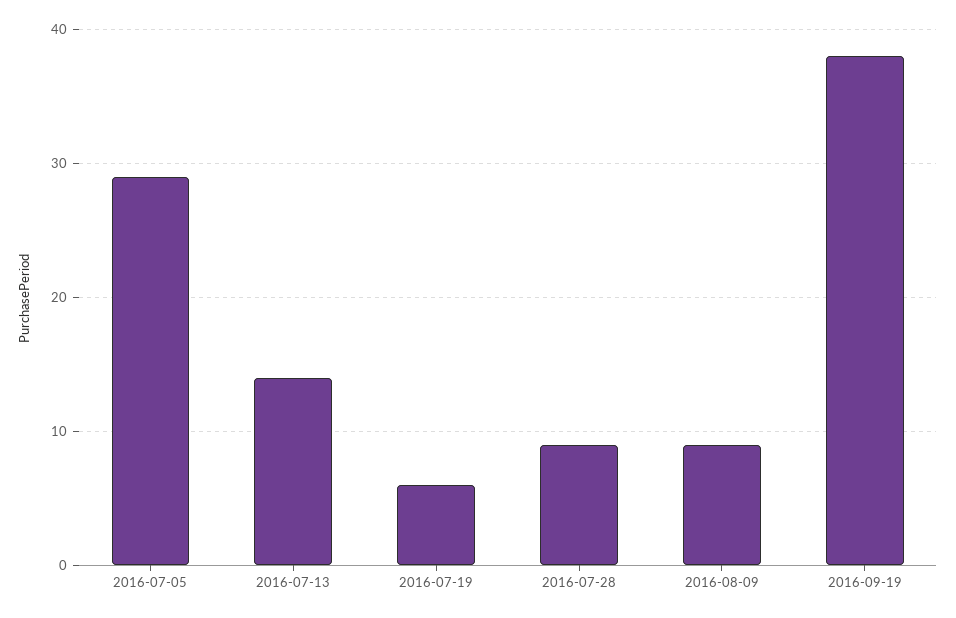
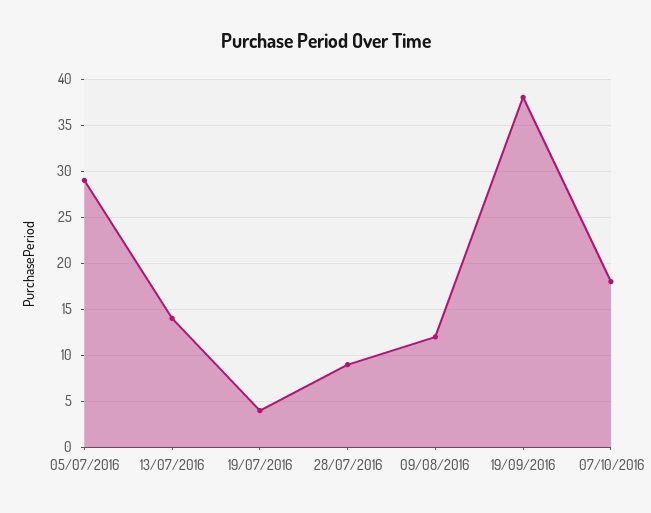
2016-07-19: 6 -> 4
2016-08-09: 9 -> 12
07/10/2016: none -> 18

